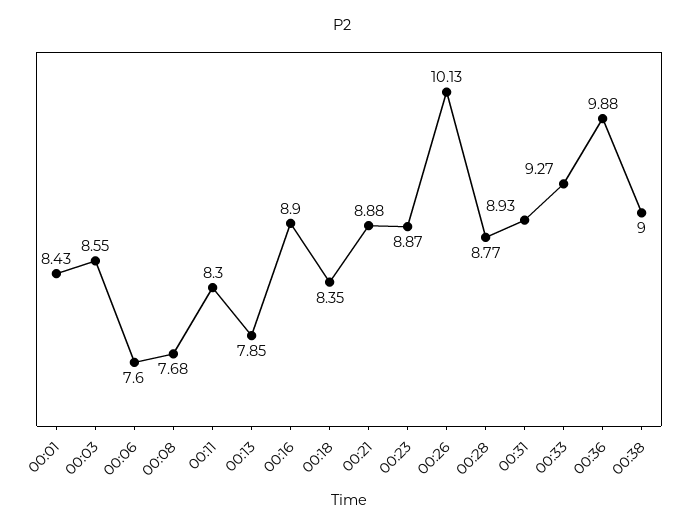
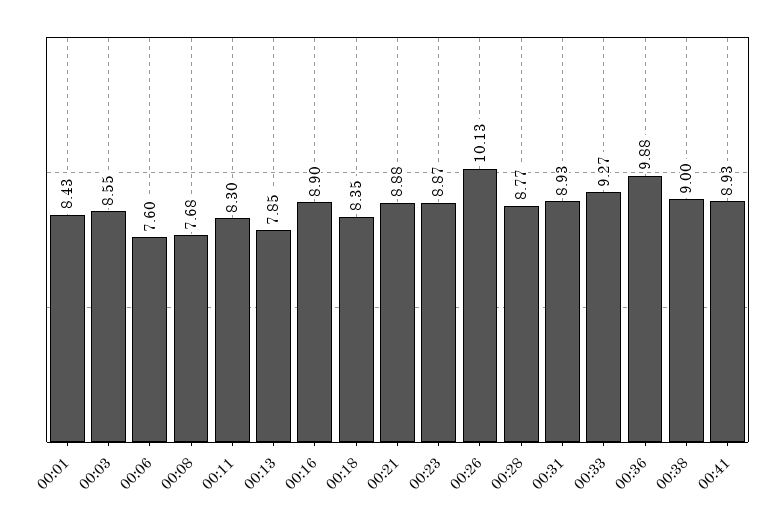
00:41: none -> 8.93

